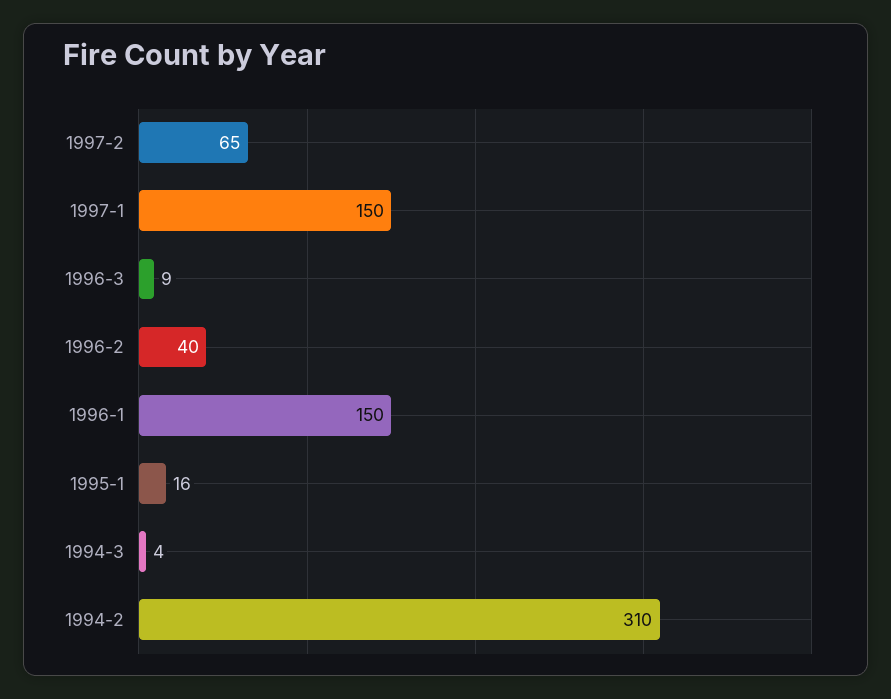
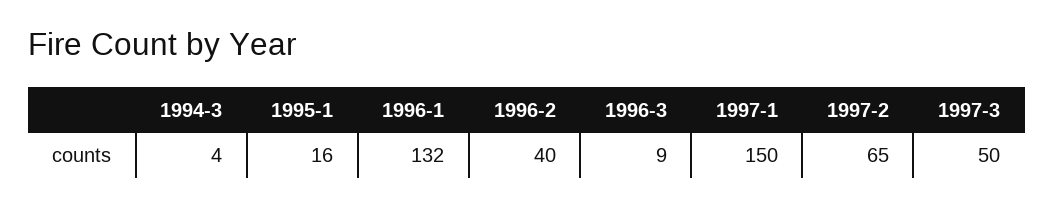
1996-1: 150 -> 132
1994-2: 310 -> none
1997-3: none -> 50

